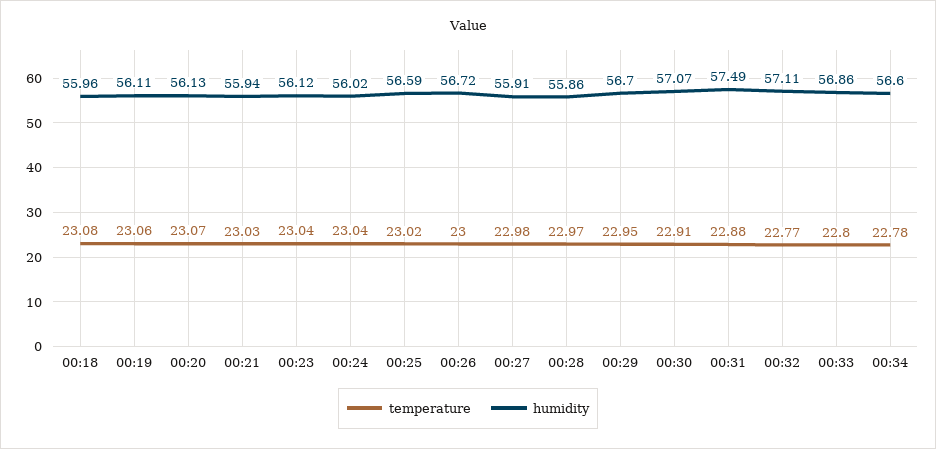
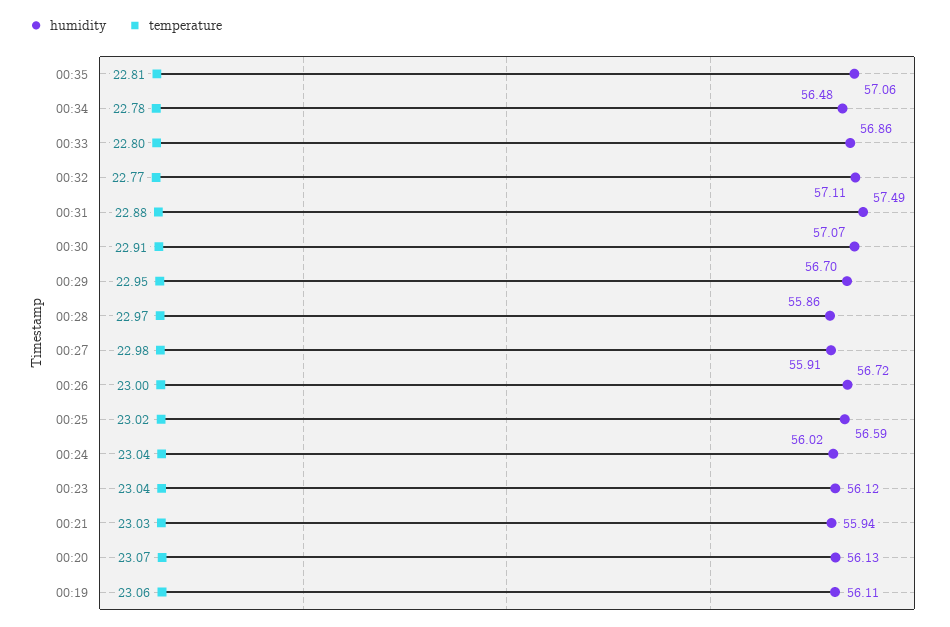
temperature, 00:18: 23.08 -> none
humidity, 00:18: 55.96 -> none
humidity, 00:34: 56.6 -> 56.48
humidity, 00:35: none -> 57.06
temperature, 00:35: none -> 22.81

